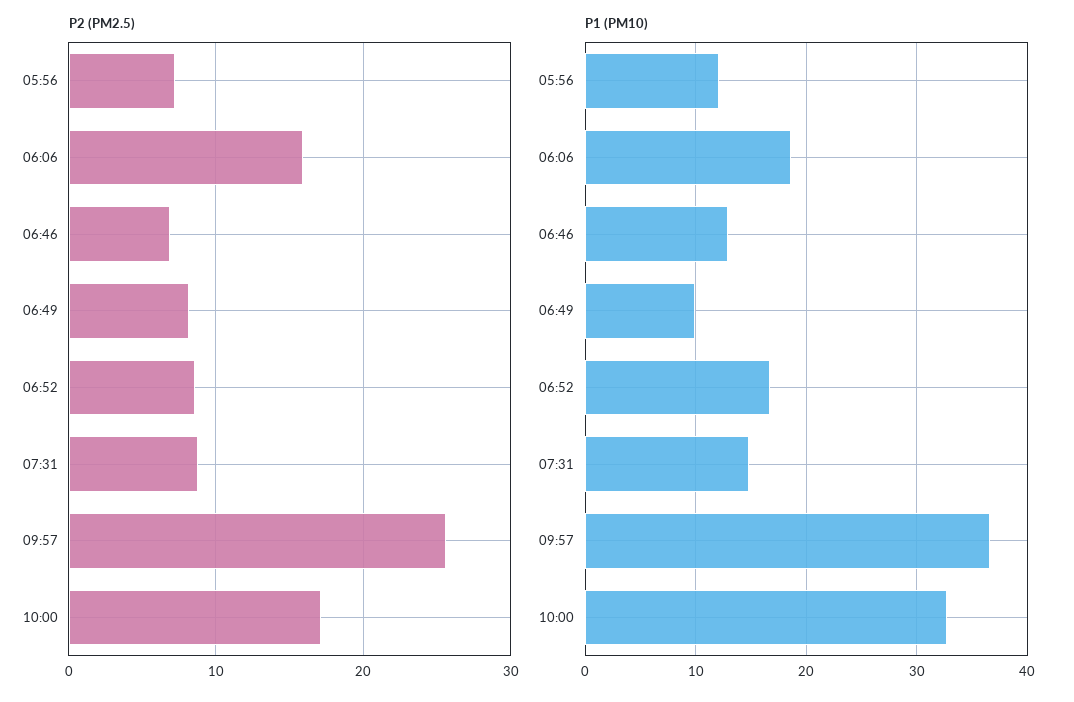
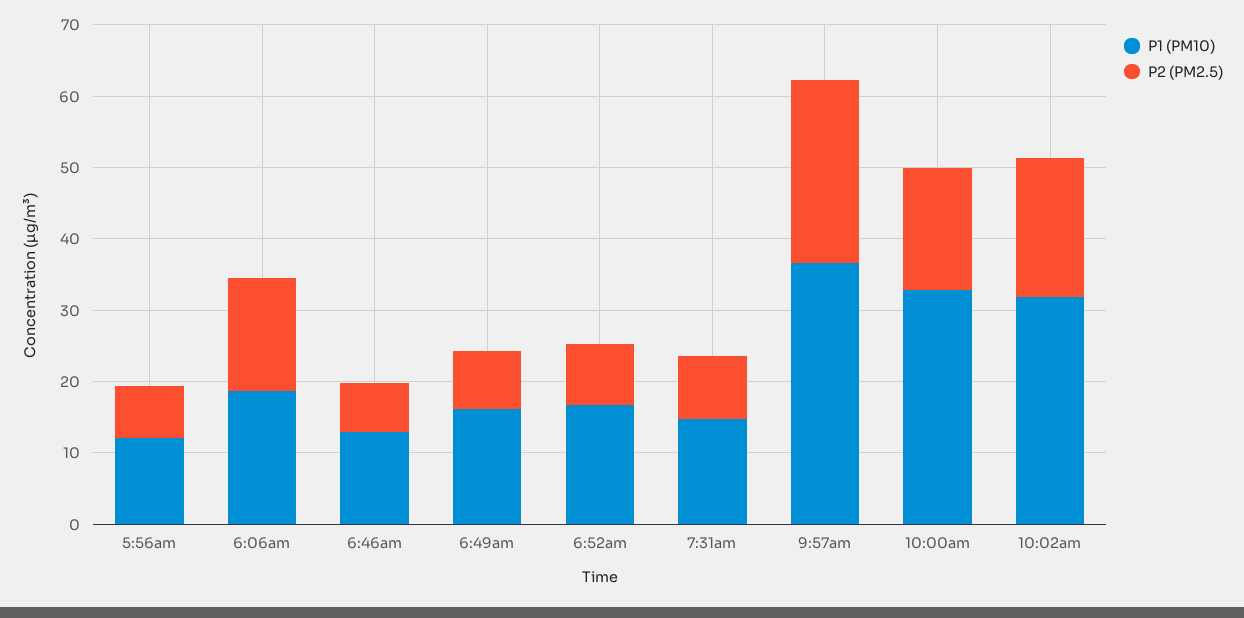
P1 (PM10), 06:49: 10 -> 16
P1 (PM10), 10:02am: none -> 32
P2 (PM2.5), 10:02am: none -> 20

